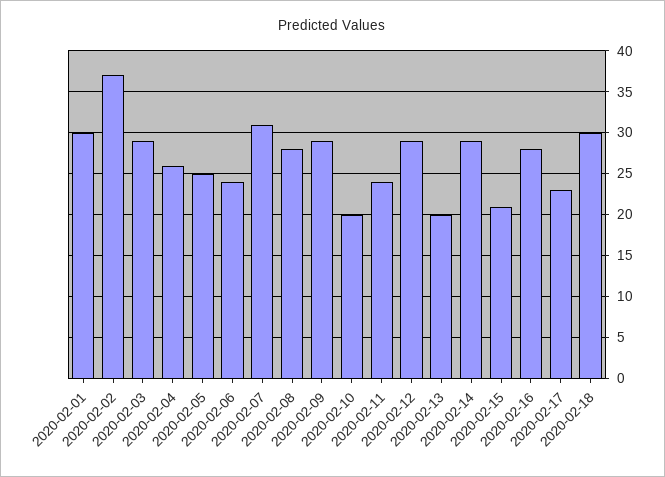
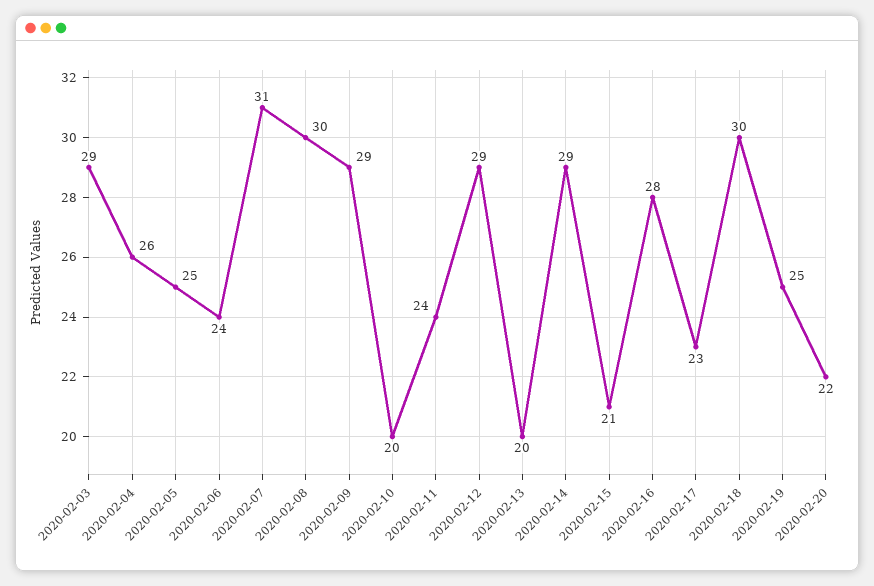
2020-02-01: 30 -> none
2020-02-02: 37 -> none
2020-02-08: 28 -> 30
2020-02-19: none -> 25
2020-02-20: none -> 22

